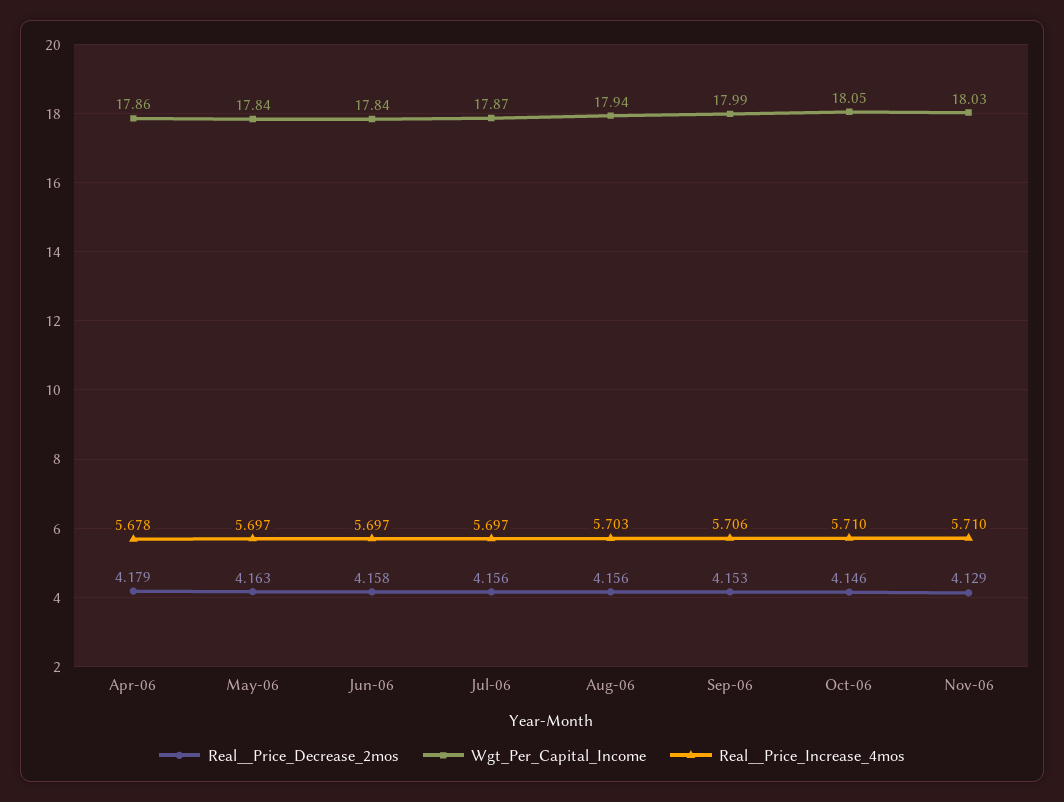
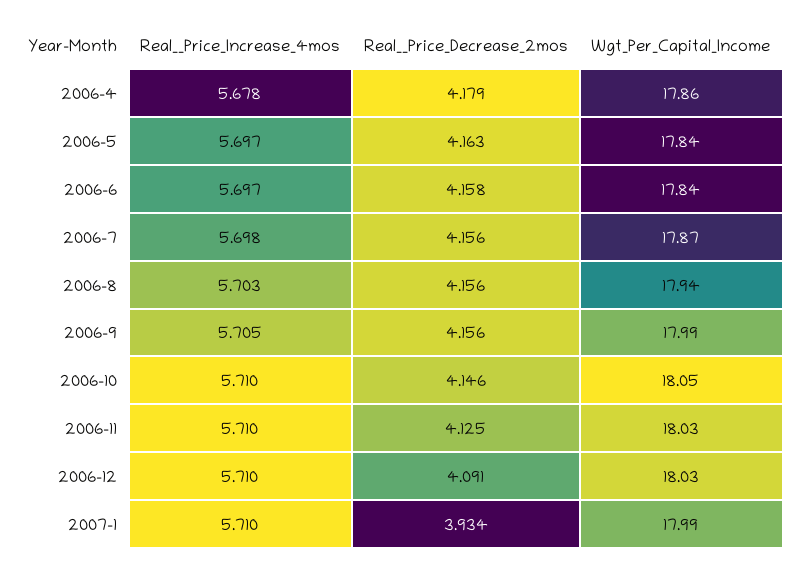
Real__Price_Increase_4mos, Jul-06: 5.697 -> 5.698
Real__Price_Decrease_2mos, Sep-06: 4.153 -> 4.156
Real__Price_Increase_4mos, Sep-06: 5.706 -> 5.705
Real__Price_Decrease_2mos, Nov-06: 4.129 -> 4.125
Real__Price_Increase_4mos, 2006-12: none -> 5.71
Real__Price_Decrease_2mos, 2006-12: none -> 4.091
Wgt_Per_Capital_Income, 2006-12: none -> 18.03
Real__Price_Increase_4mos, 2007-1: none -> 5.71
Real__Price_Decrease_2mos, 2007-1: none -> 3.934
Wgt_Per_Capital_Income, 2007-1: none -> 17.99

